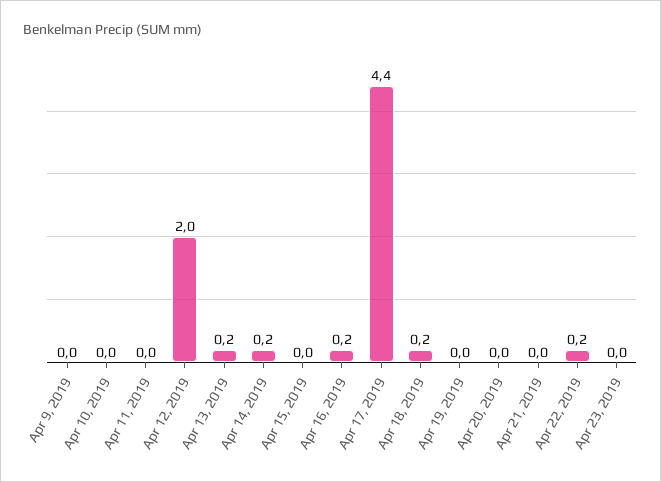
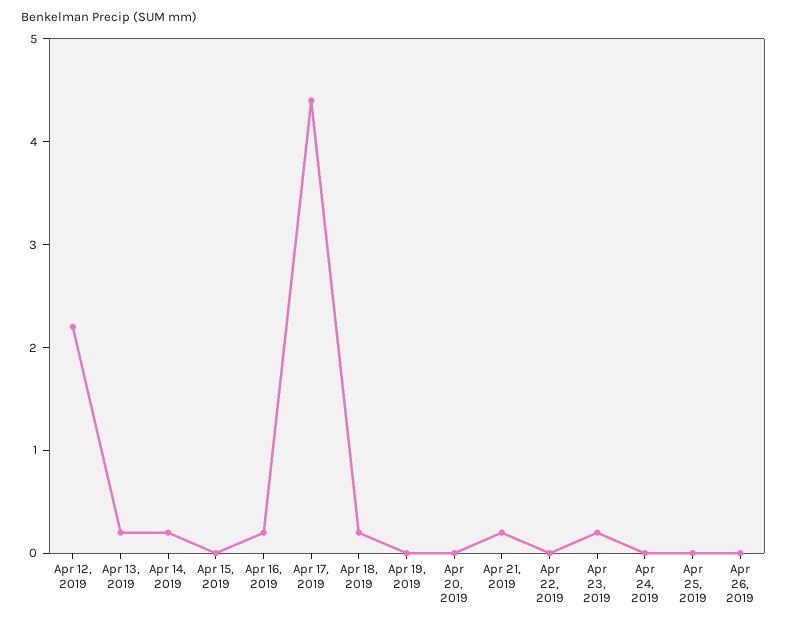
Apr 9, 2019: 0 -> none
Apr 10, 2019: 0 -> none
Apr 11, 2019: 0 -> none
Apr 12, 2019: 2 -> 2.2
Apr 21, 2019: 0 -> 0.2
Apr 22, 2019: 0.2 -> 0
Apr 23, 2019: 0 -> 0.2
Apr 24, 2019: none -> 0
Apr 25, 2019: none -> 0
Apr 26, 2019: none -> 0

